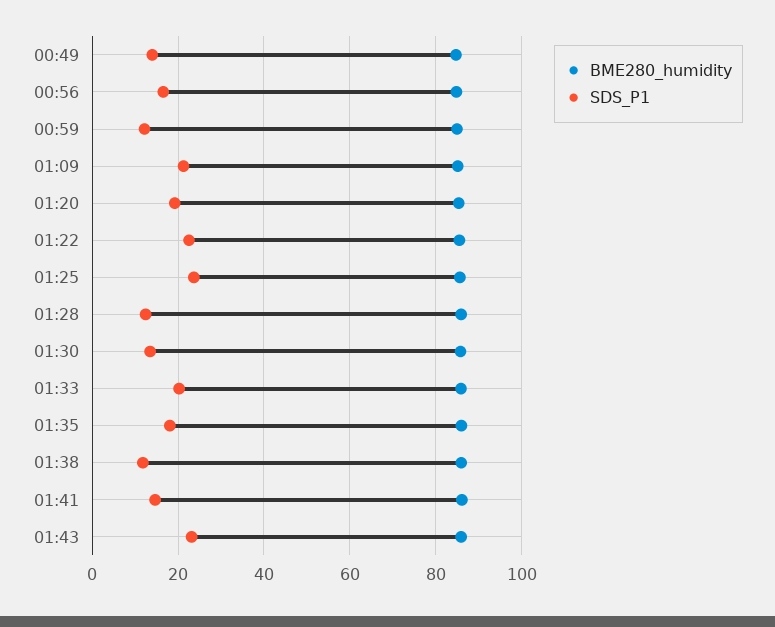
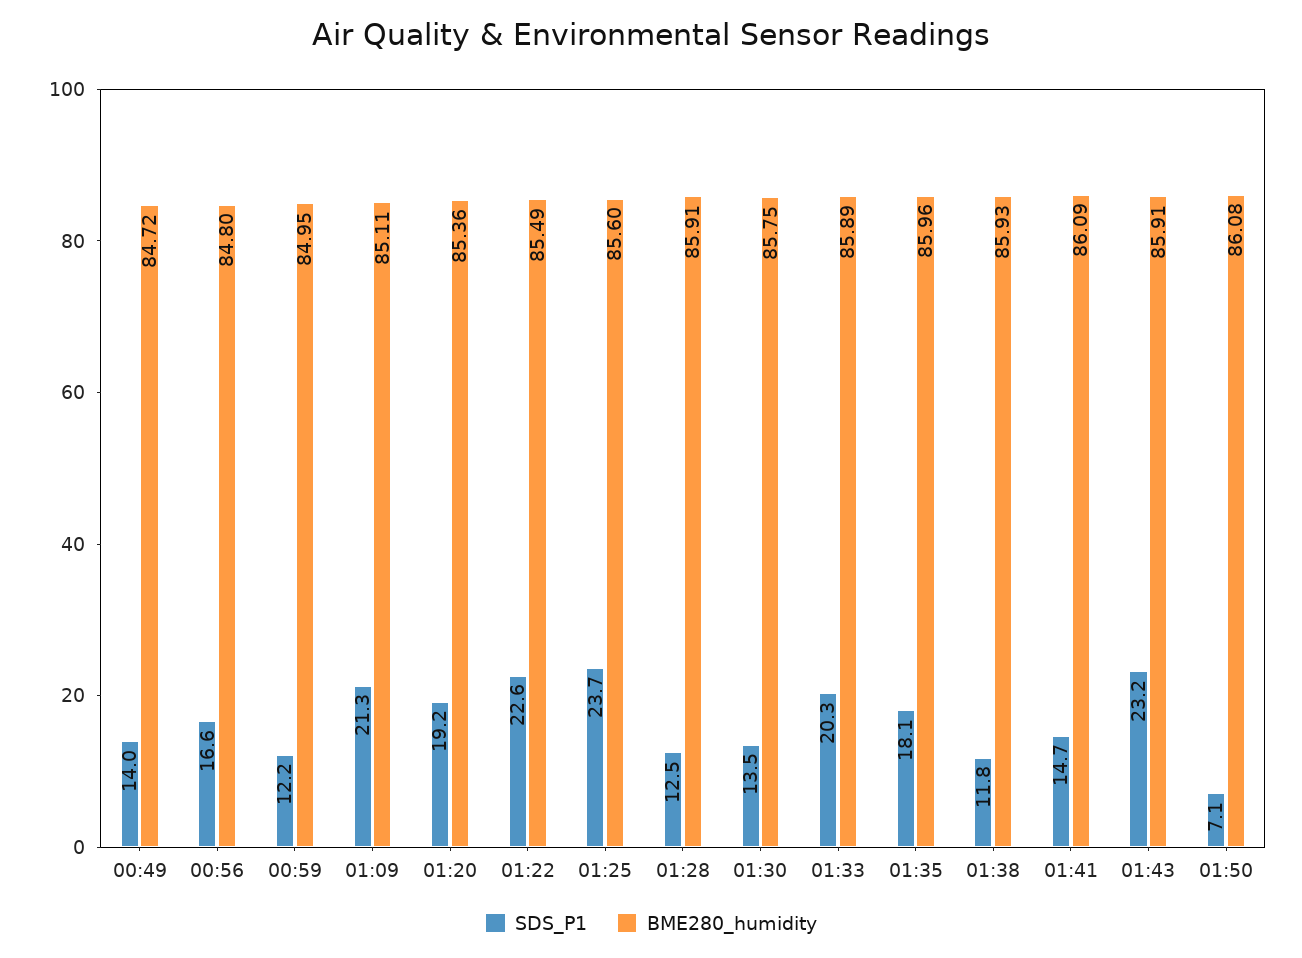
SDS_P1, 01:50: none -> 7.1
BME280_humidity, 01:50: none -> 86.08

